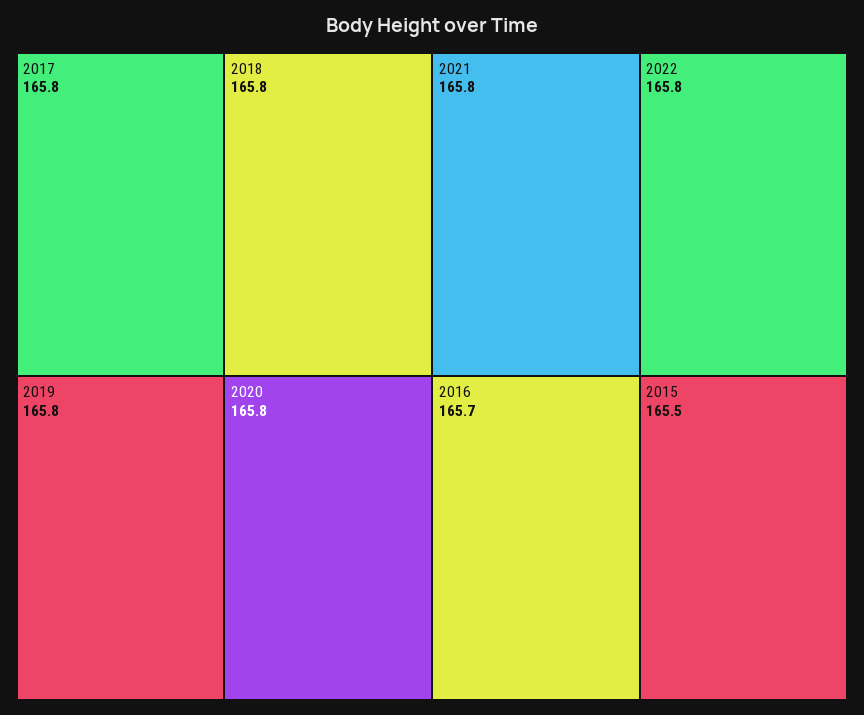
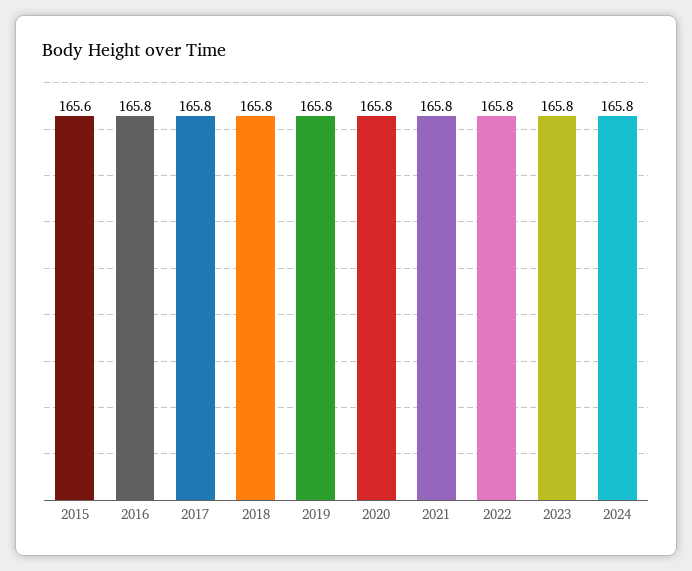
2016: 165.7 -> 165.8
2015: 165.5 -> 165.6
2023: none -> 165.8
2024: none -> 165.8

